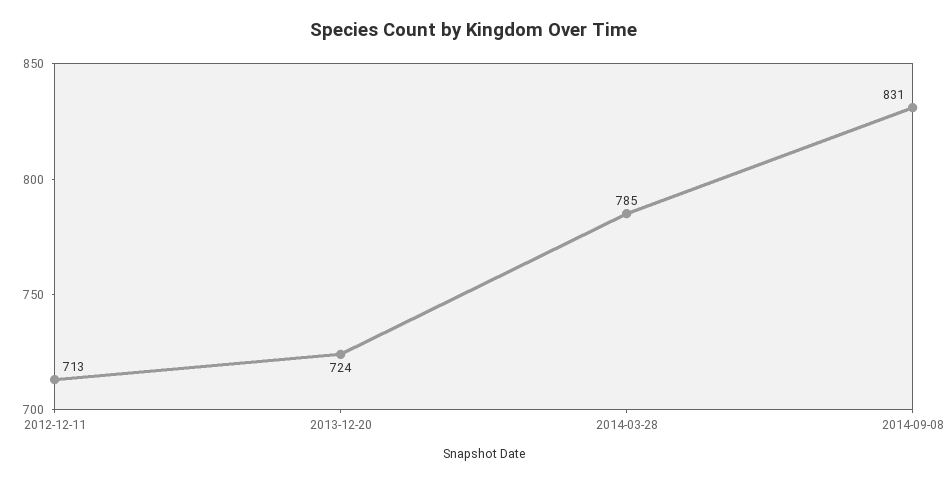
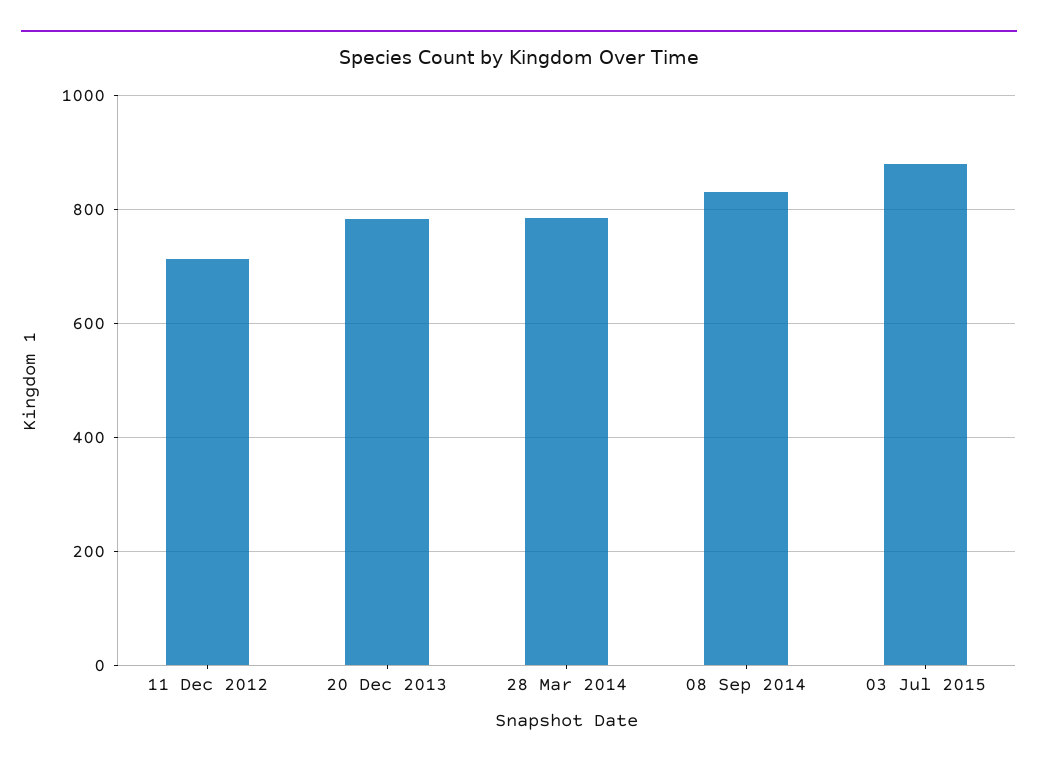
2013-12-20: 724 -> 780
03 Jul 2015: none -> 880

